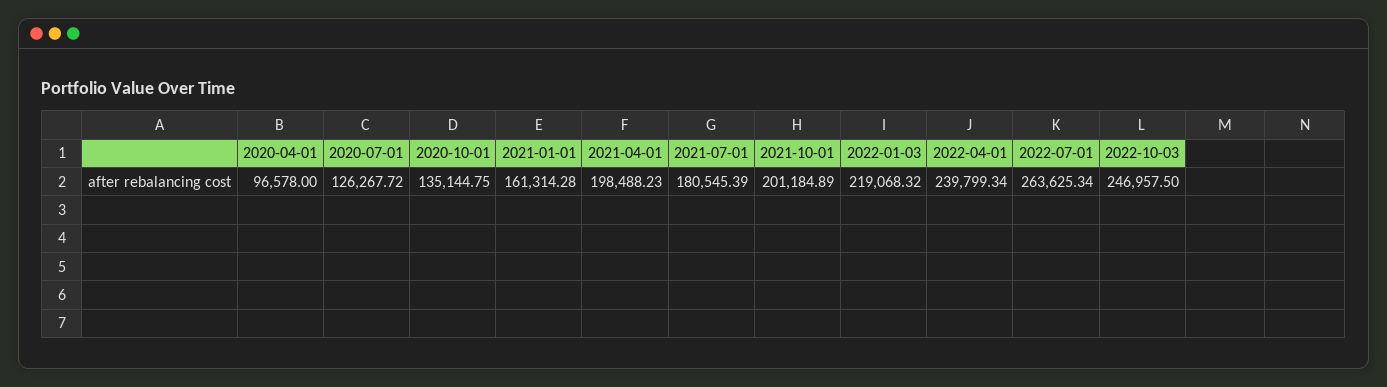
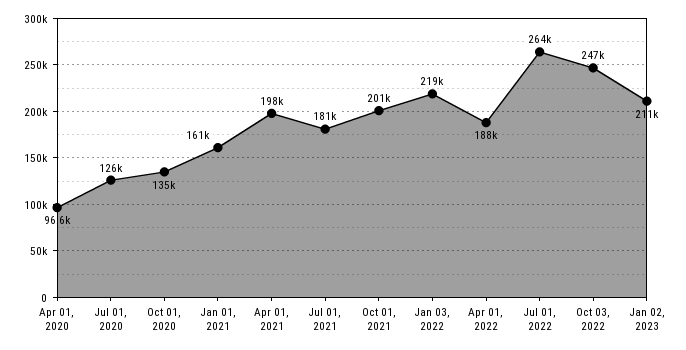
2022-04-01: 239799.34 -> 188000
Jan 02, 2023: none -> 211000

